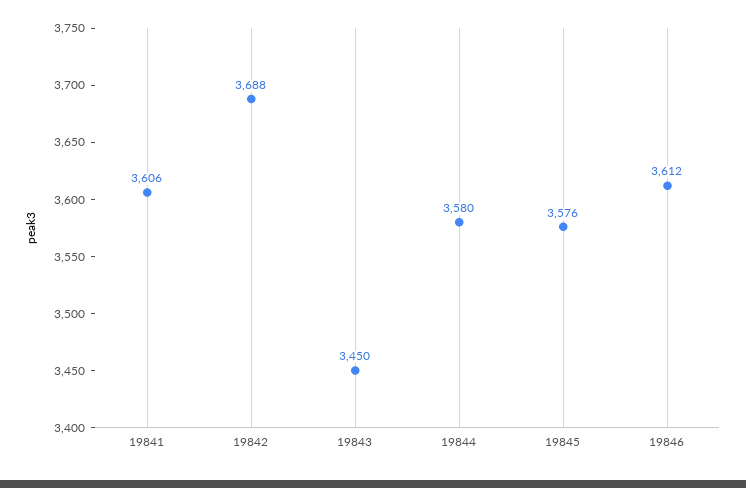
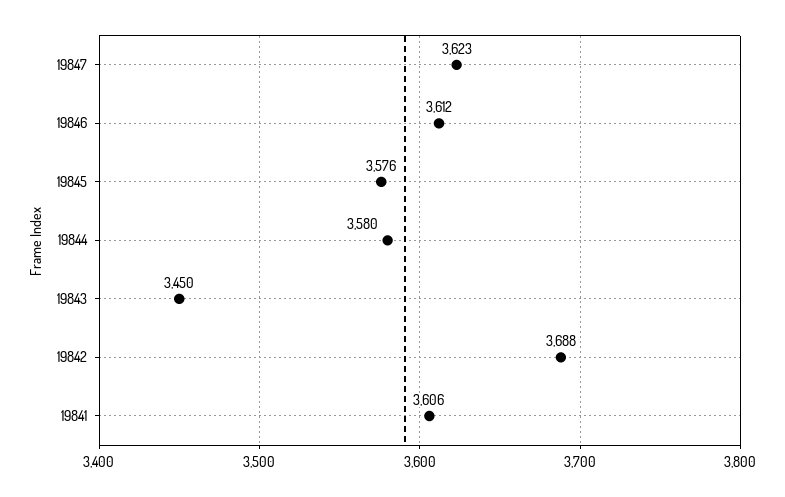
19847: none -> 3623

